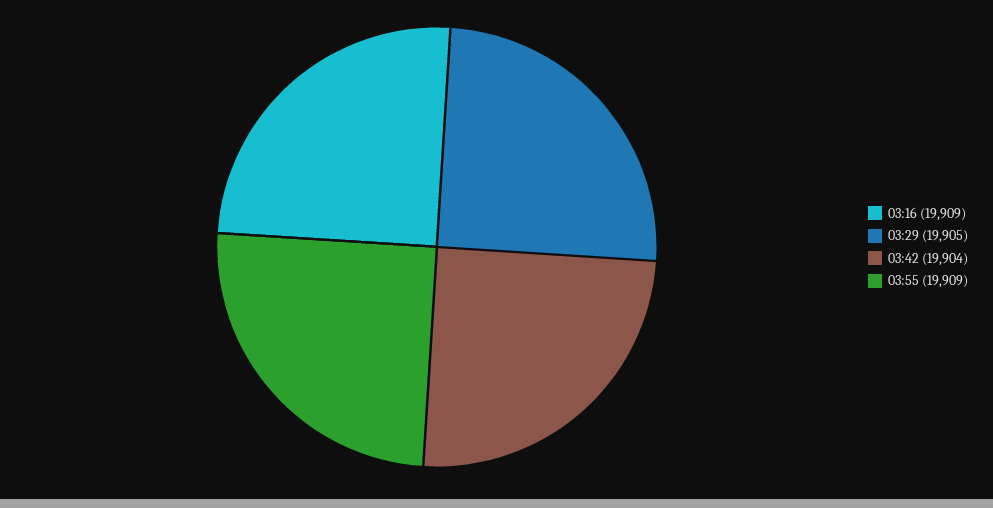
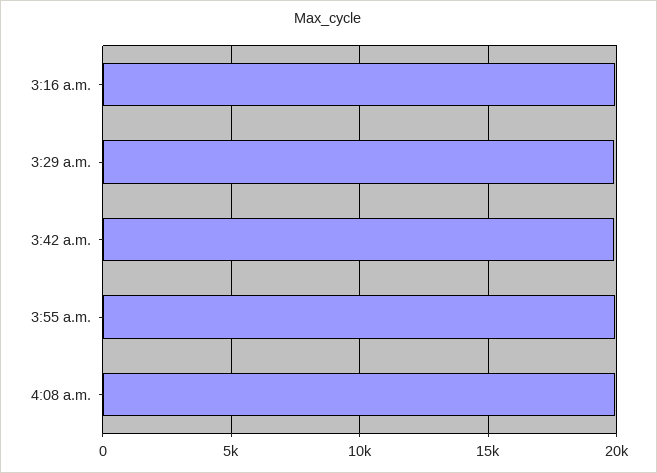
4:08 a.m.: none -> 20000

